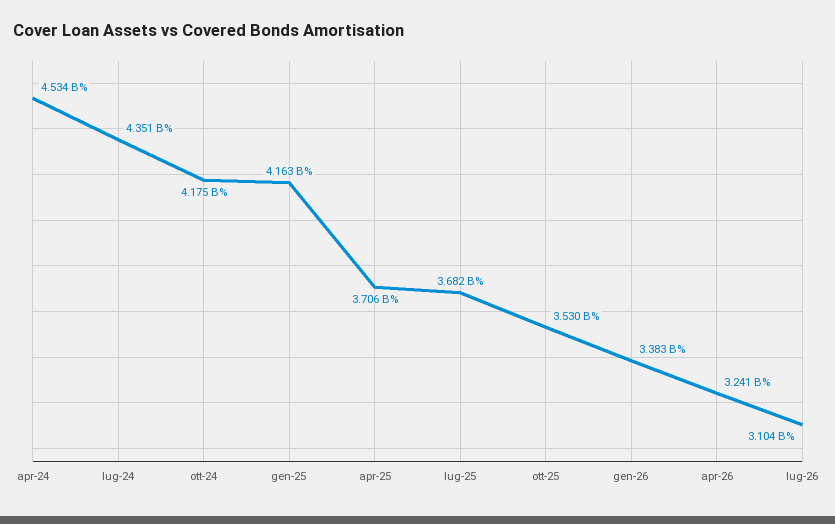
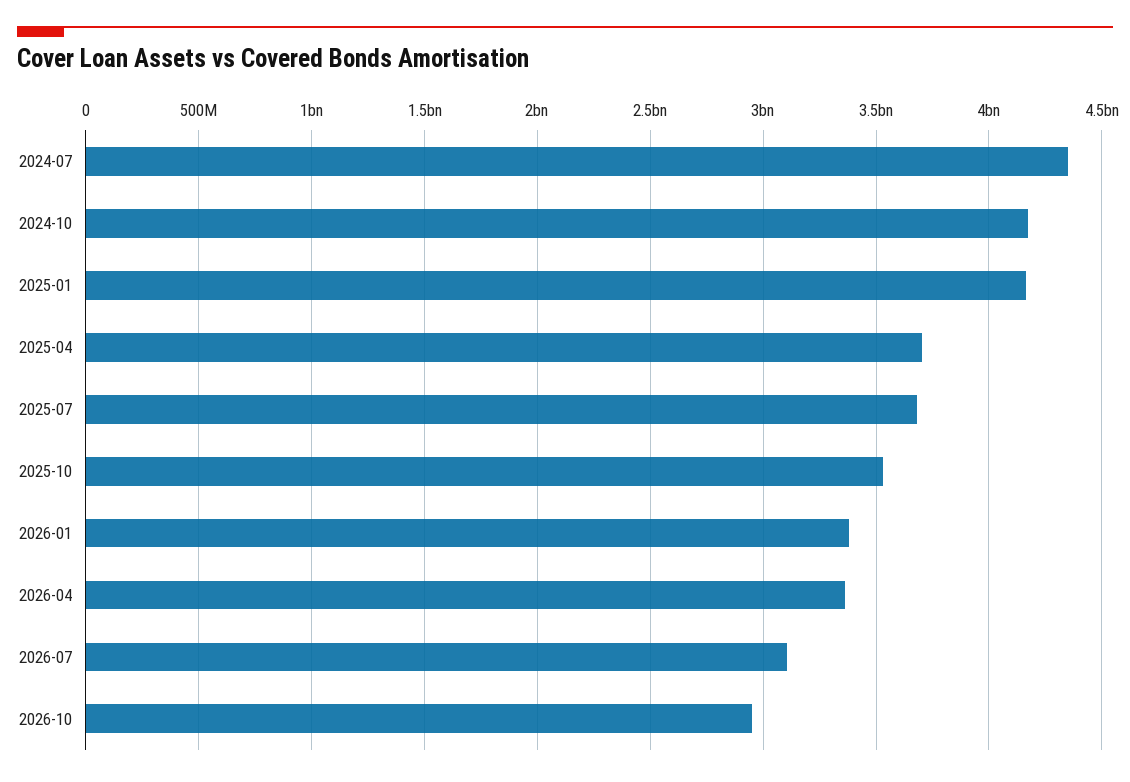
apr-24: 4534000000 -> none
apr-26: 3241000000 -> 3350000000
2026-10: none -> 2950000000

